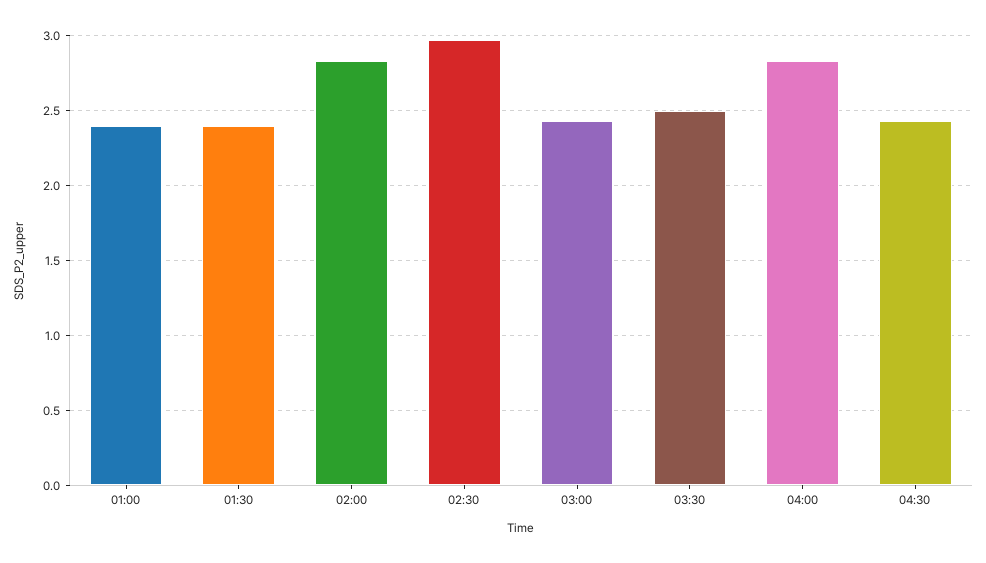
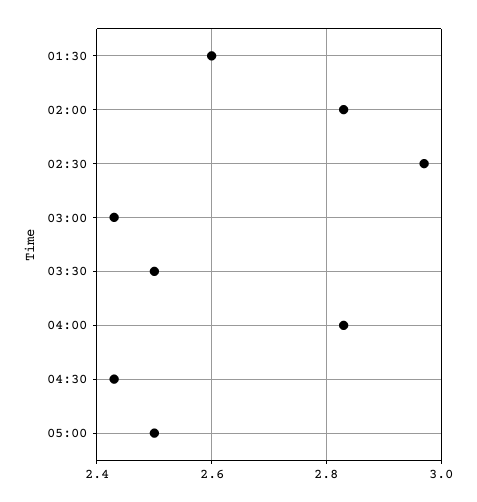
01:00: 2.4 -> none
01:30: 2.4 -> 2.6
05:00: none -> 2.5

